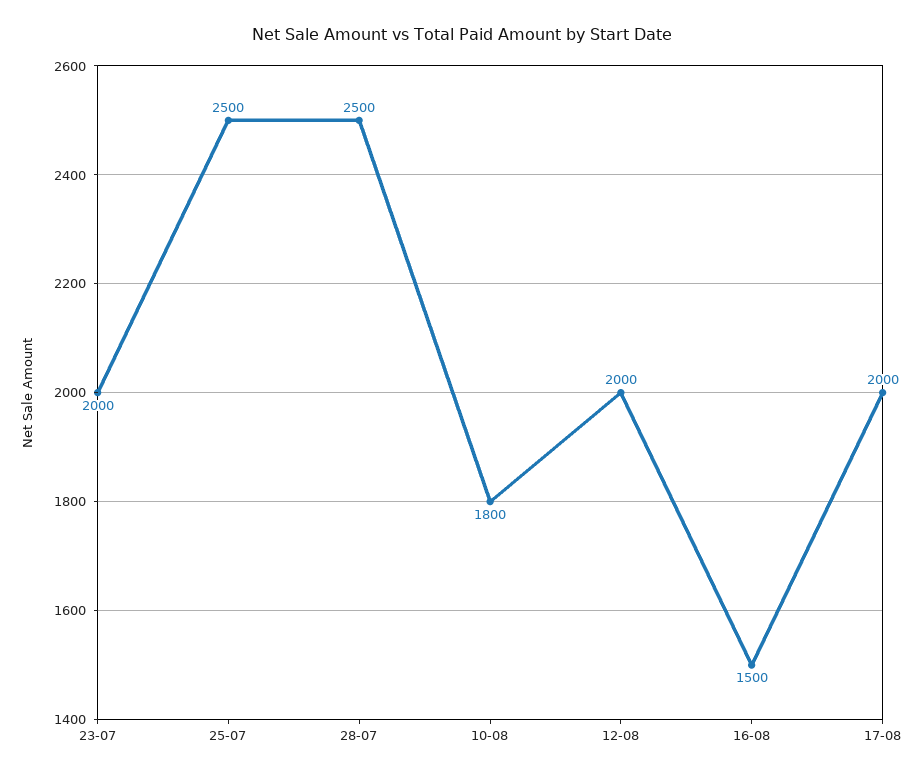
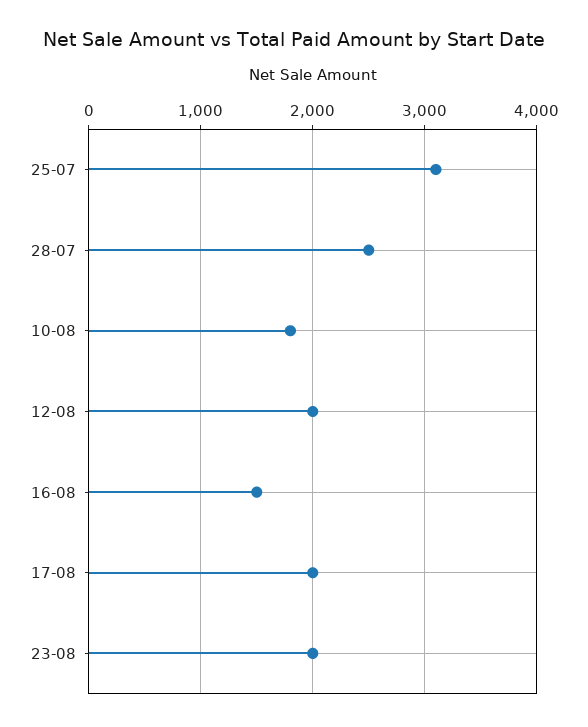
23-07: 2000 -> none
25-07: 2500 -> 3100
23-08: none -> 2000

